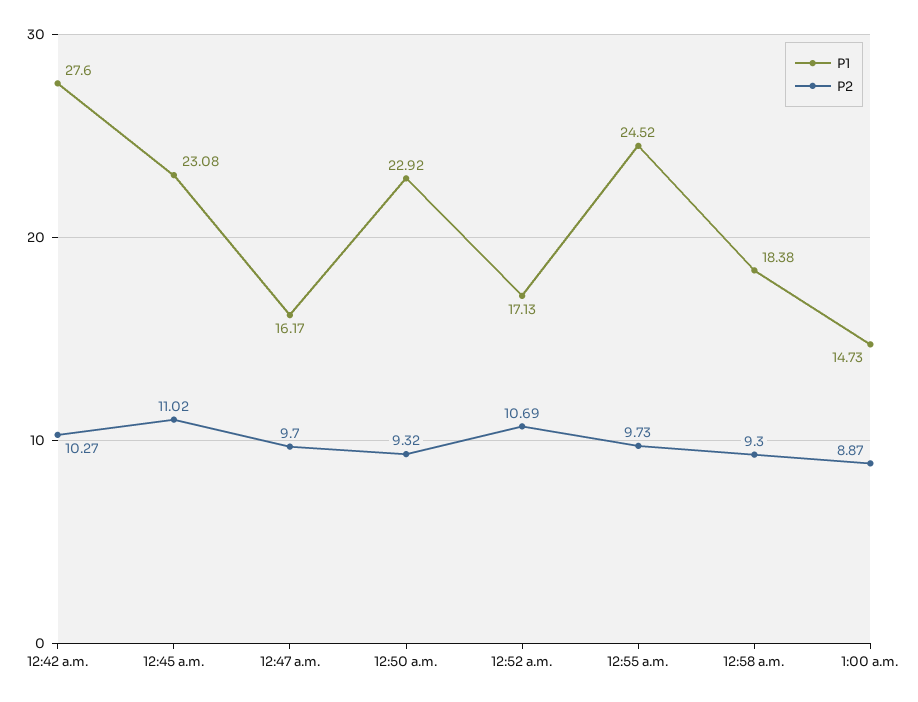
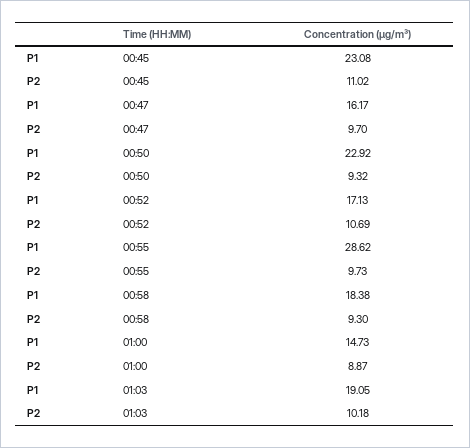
P1, 12:42 a.m.: 27.6 -> none
P2, 12:42 a.m.: 10.27 -> none
P1, 12:55 a.m.: 24.52 -> 28.62
P1, 01:03: none -> 19.05
P2, 01:03: none -> 10.18

